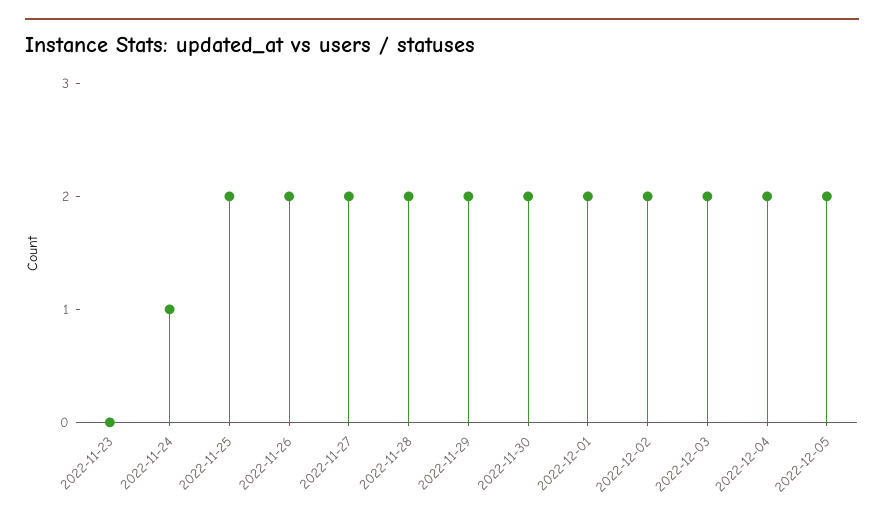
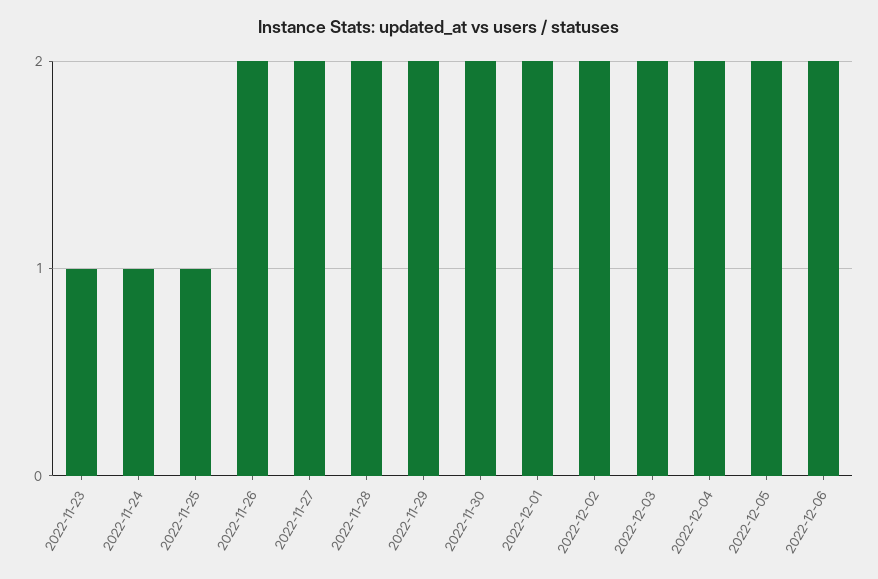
2022-11-23: 0 -> 1
2022-11-25: 2 -> 1
2022-12-06: none -> 2

